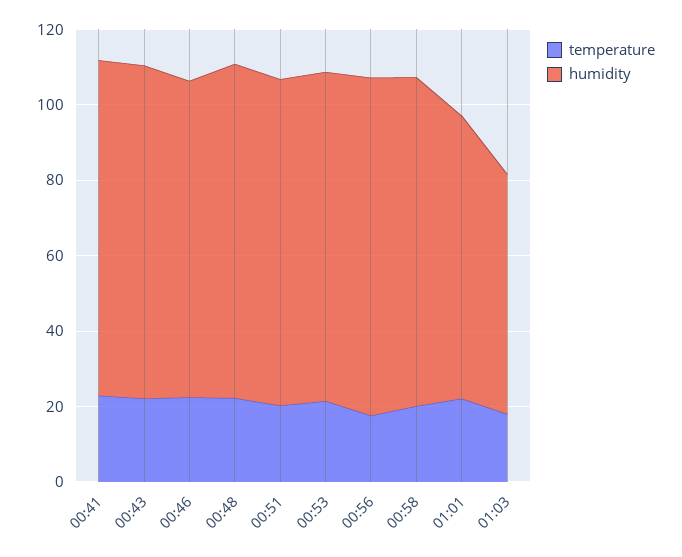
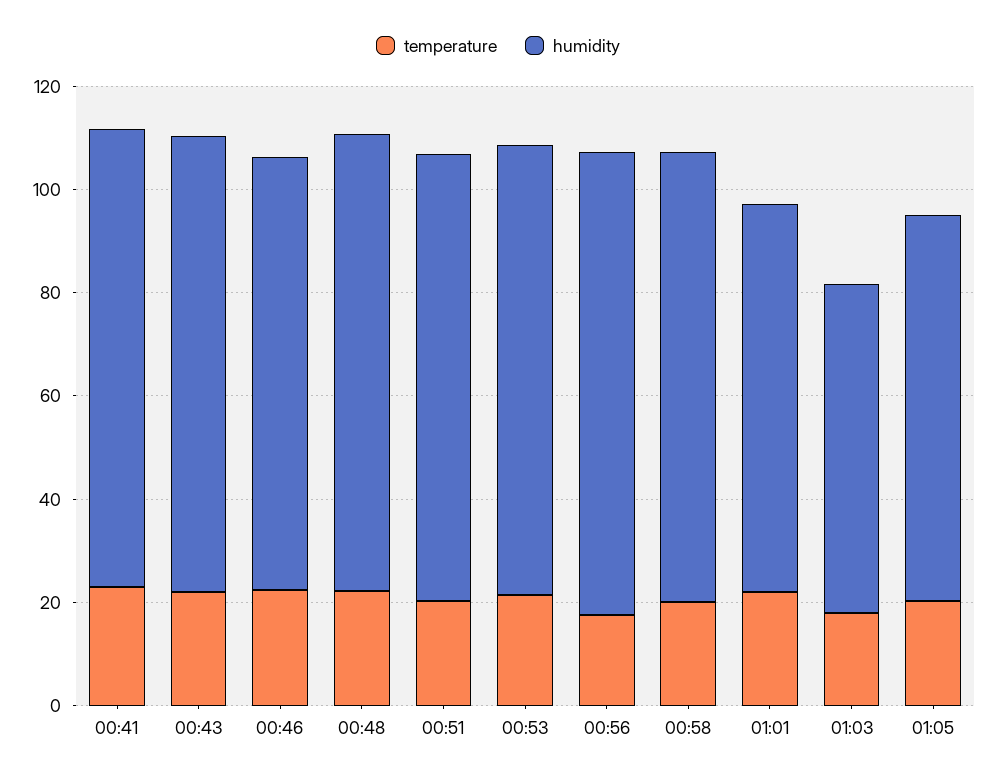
temperature, 01:05: none -> 20
humidity, 01:05: none -> 75

